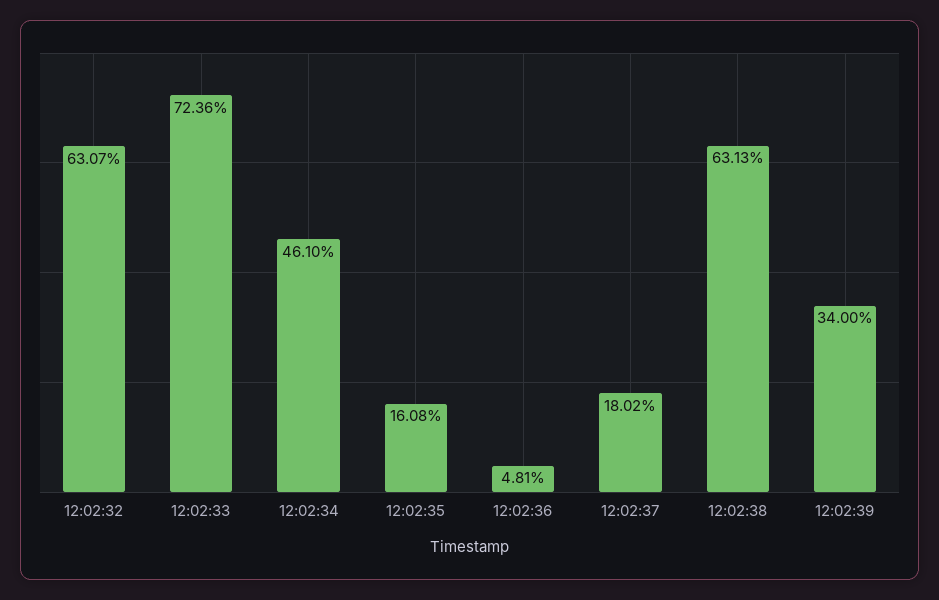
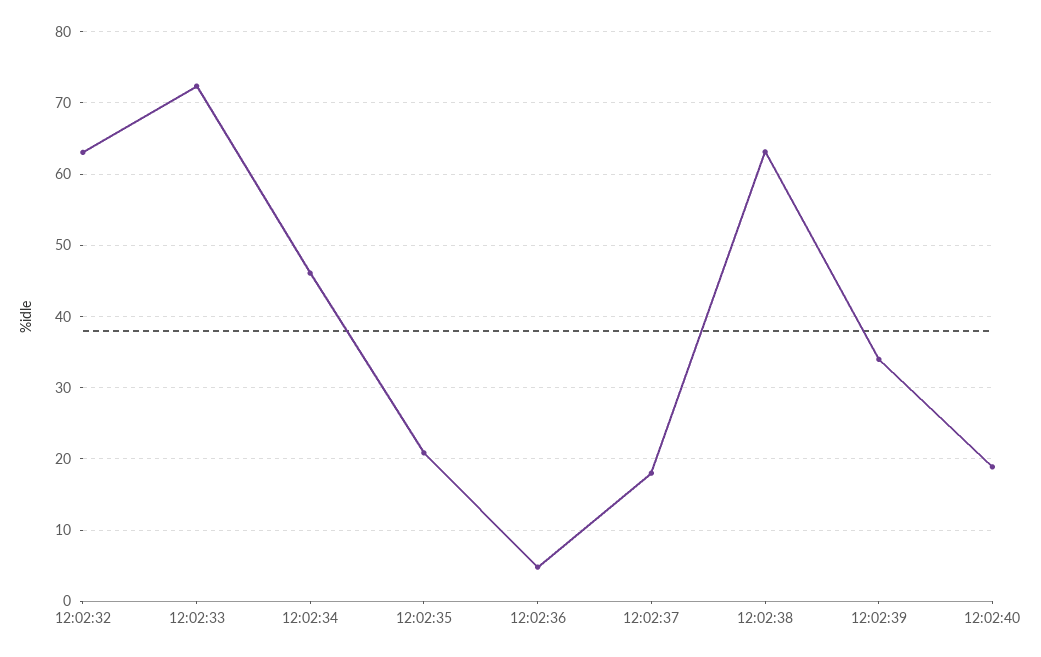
12:02:35: 16.08 -> 21
12:02:40: none -> 19

